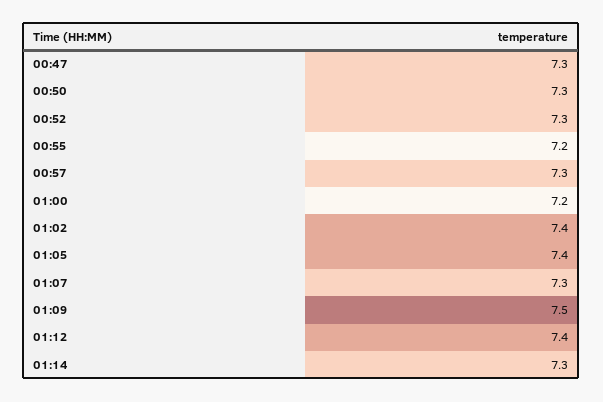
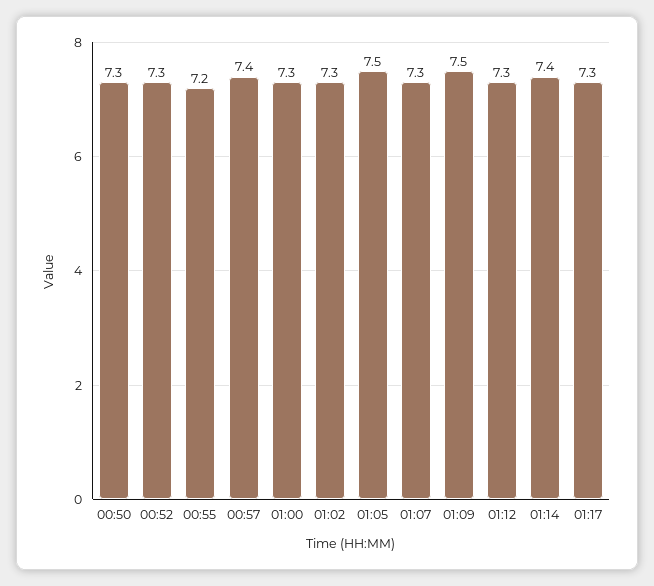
00:47: 7.3 -> none
00:57: 7.3 -> 7.4
01:00: 7.2 -> 7.3
01:02: 7.4 -> 7.3
01:05: 7.4 -> 7.5
01:12: 7.4 -> 7.3
01:14: 7.3 -> 7.4
01:17: none -> 7.3

